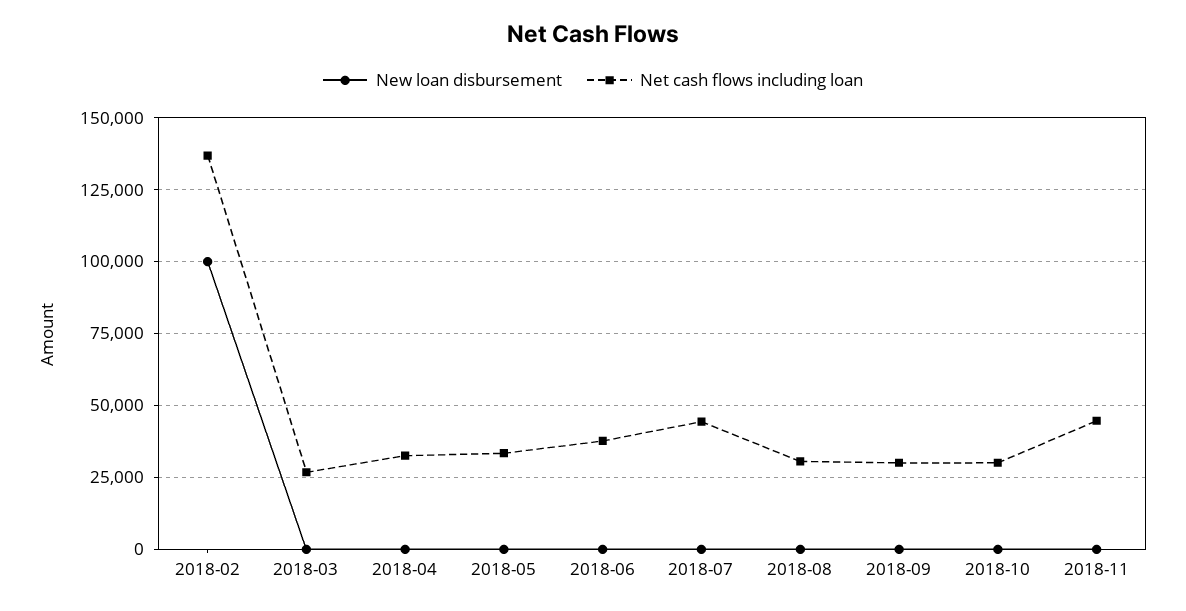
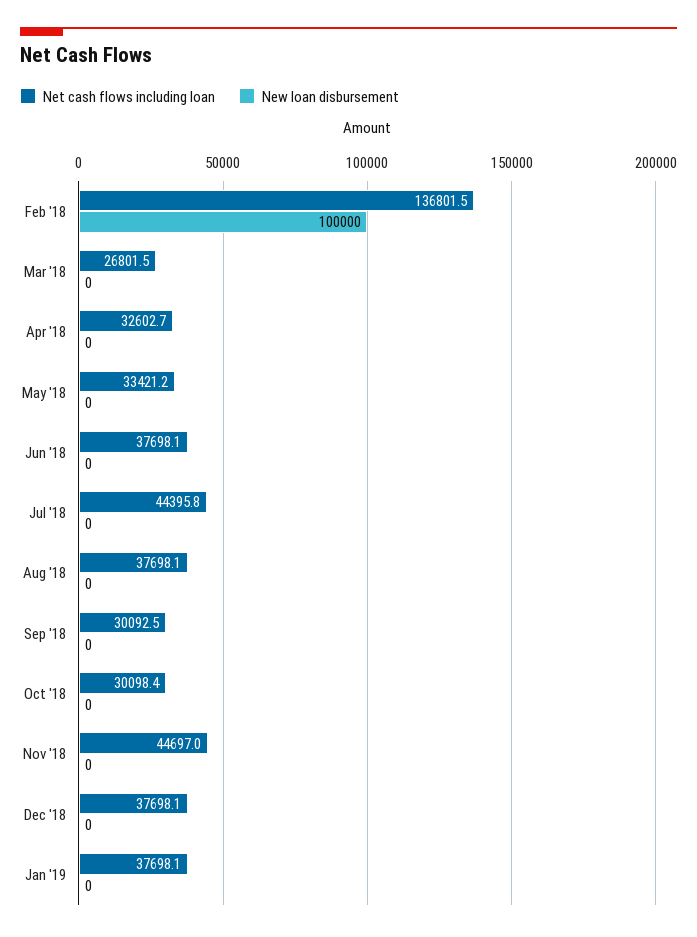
Net cash flows including loan, 2018-08: 30000 -> 37698.1
Net cash flows including loan, Dec '18: none -> 37698.1
New loan disbursement, Dec '18: none -> 0
Net cash flows including loan, Jan '19: none -> 37698.1
New loan disbursement, Jan '19: none -> 0

